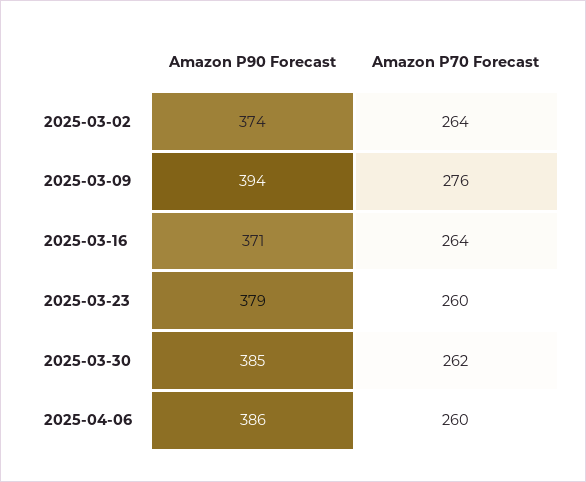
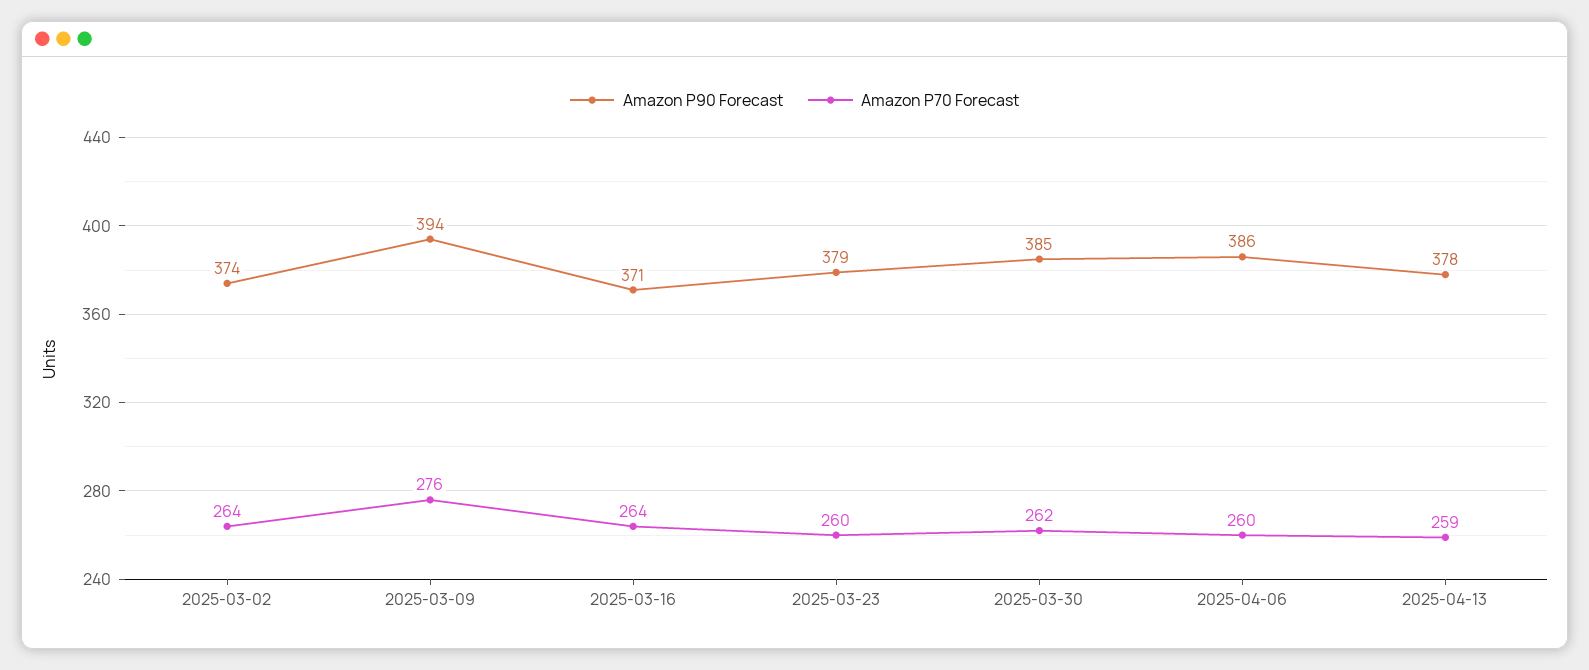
Amazon P90 Forecast, 2025-04-13: none -> 378
Amazon P70 Forecast, 2025-04-13: none -> 259

